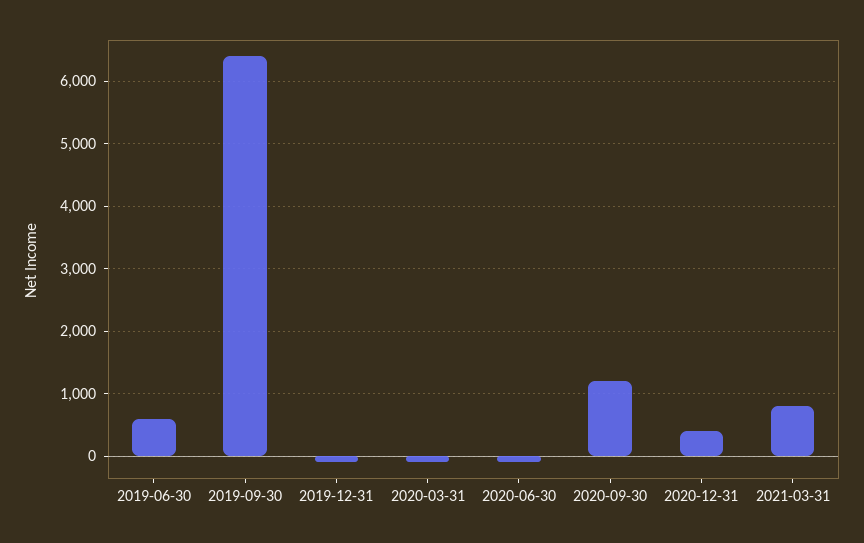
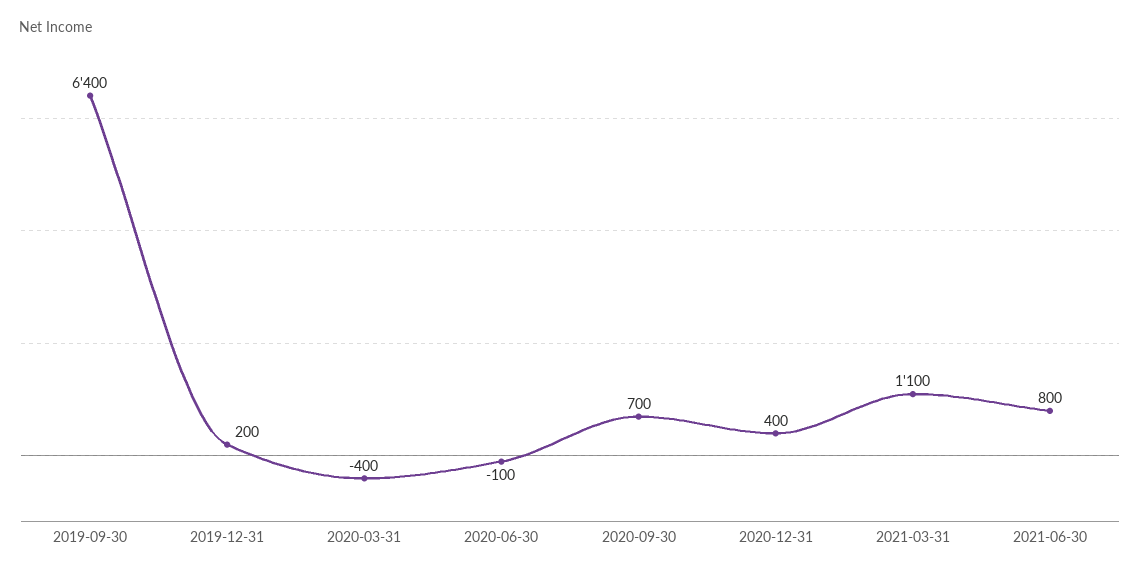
2019-06-30: 600 -> none
2019-12-31: -100 -> 200
2020-03-31: -100 -> -400
2020-09-30: 1200 -> 700
2021-03-31: 800 -> 1100
2021-06-30: none -> 800

